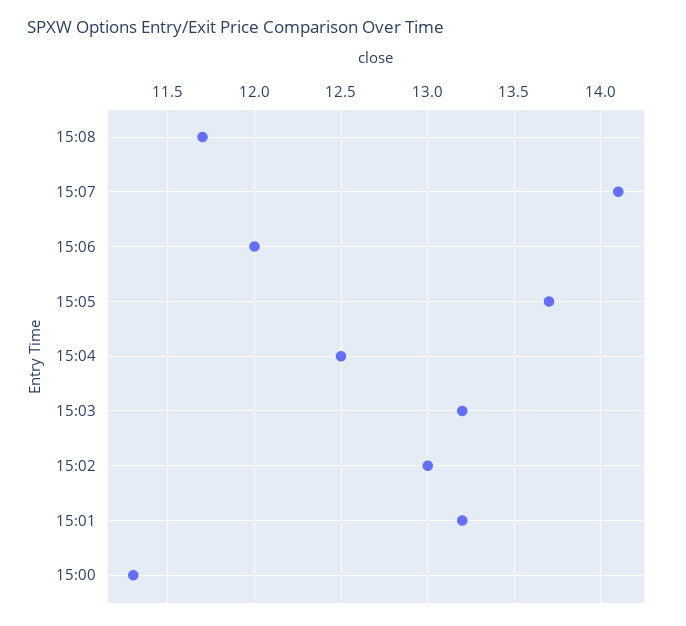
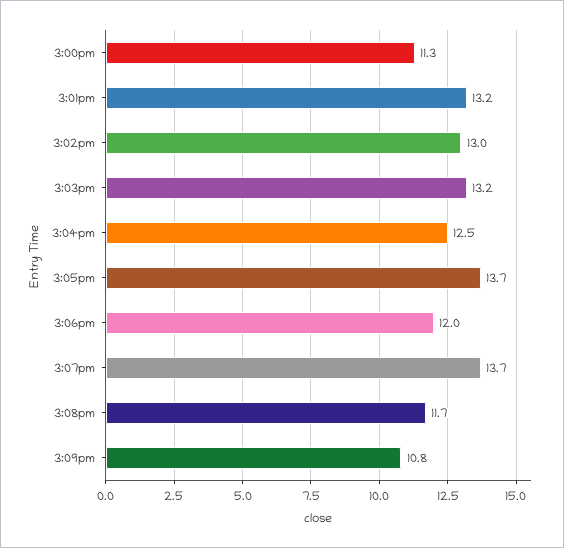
15:07: 14.1 -> 13.7
3:09pm: none -> 10.8

